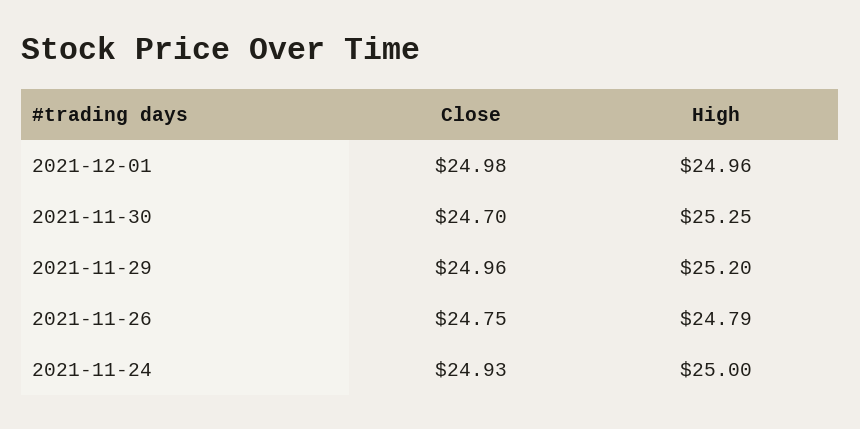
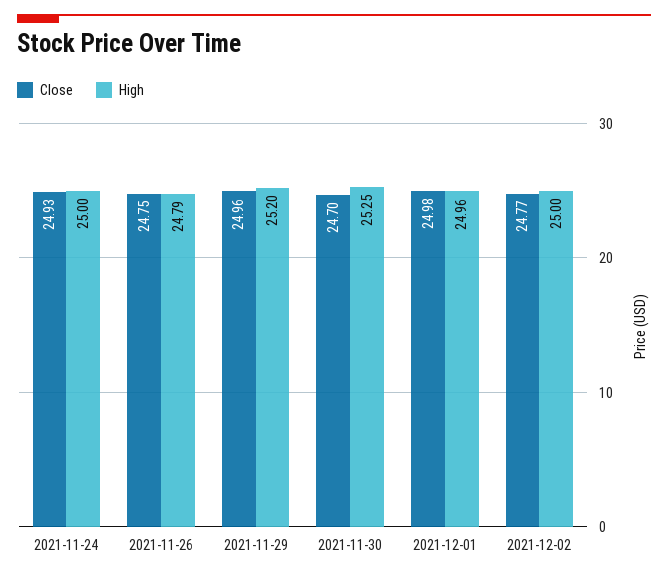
Close, 2021-12-02: none -> 24.77
High, 2021-12-02: none -> 25

